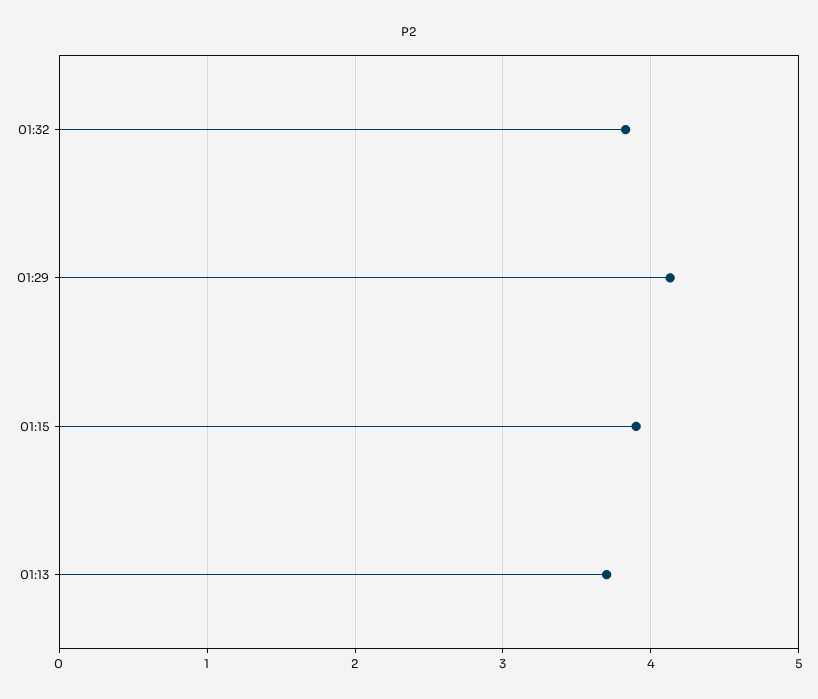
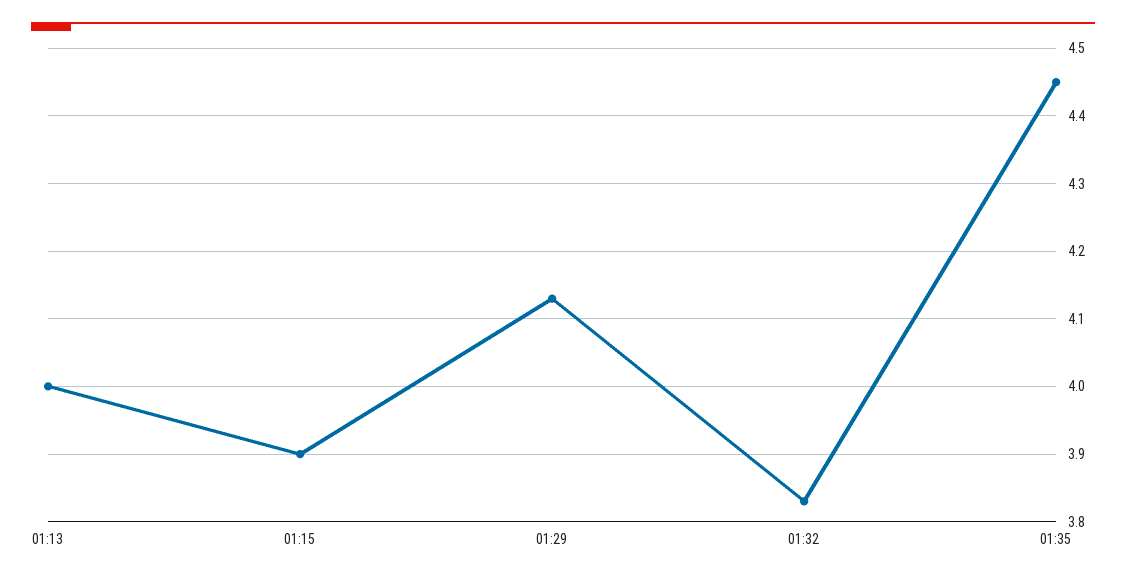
01:13: 3.7 -> 4
01:35: none -> 4.45

